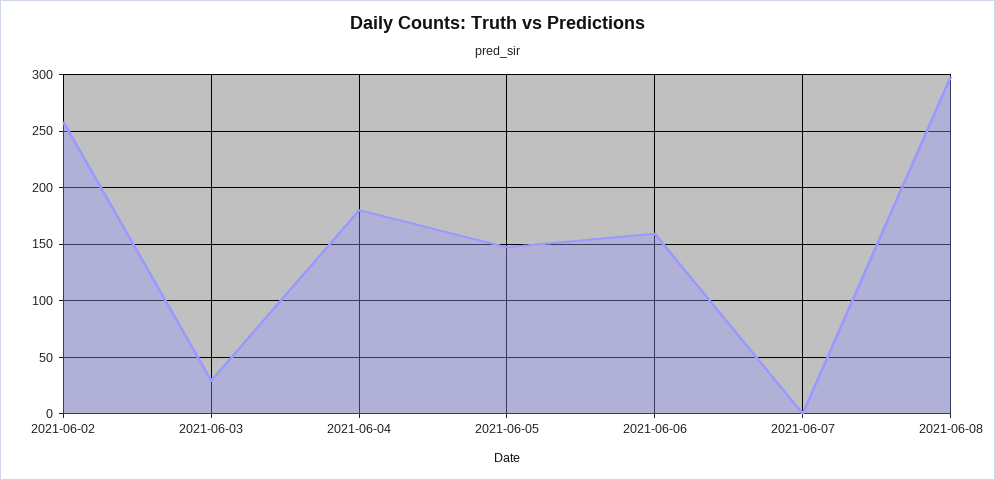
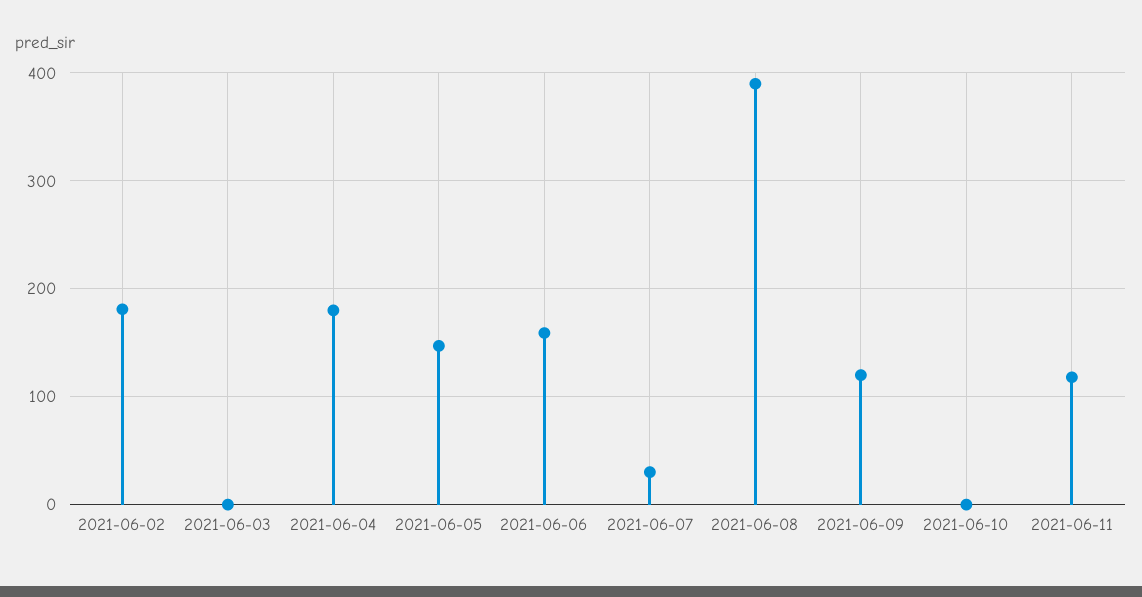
2021-06-02: 260 -> 180
2021-06-03: 30 -> 0
2021-06-07: 0 -> 30
2021-06-08: 300 -> 390
2021-06-09: none -> 120
2021-06-10: none -> 0
2021-06-11: none -> 120

